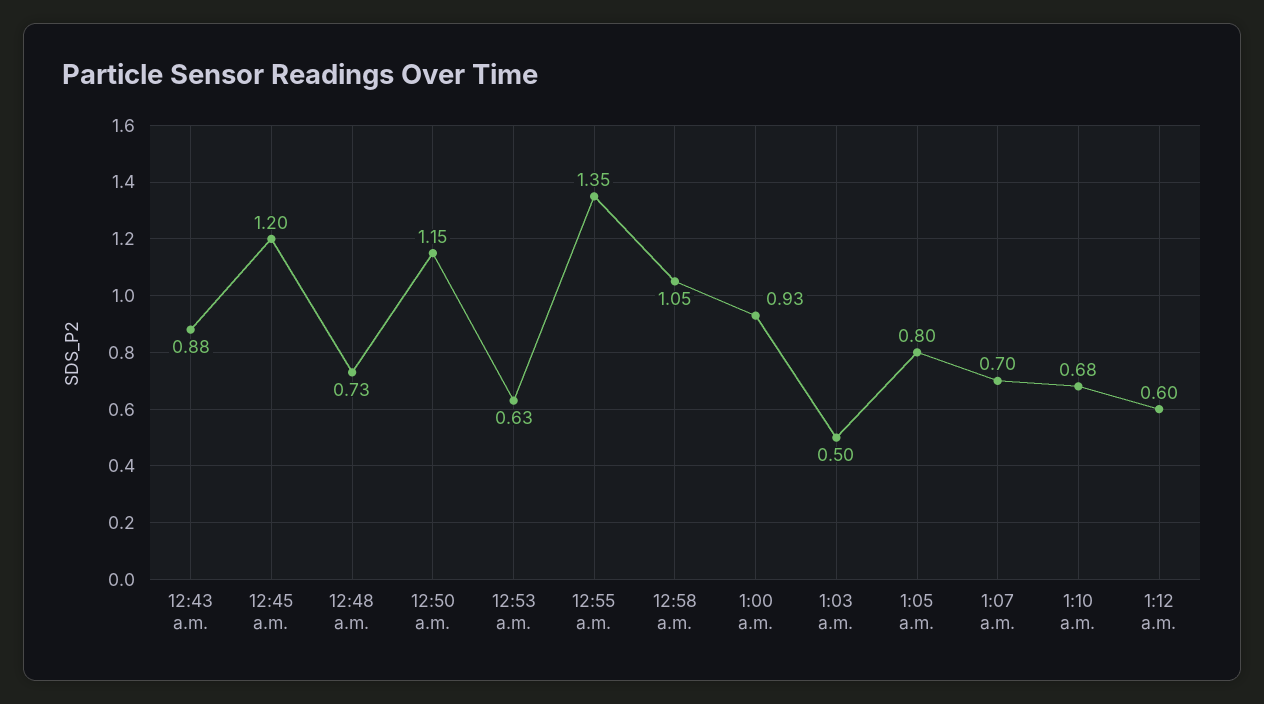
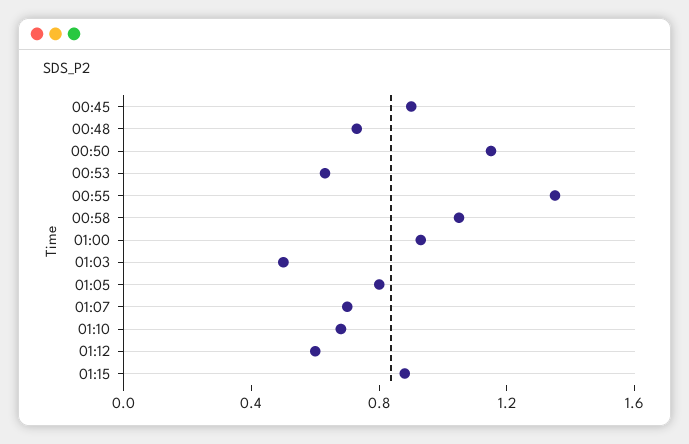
12:43 a.m.: 0.88 -> none
12:45 a.m.: 1.2 -> 0.9
01:15: none -> 0.9

